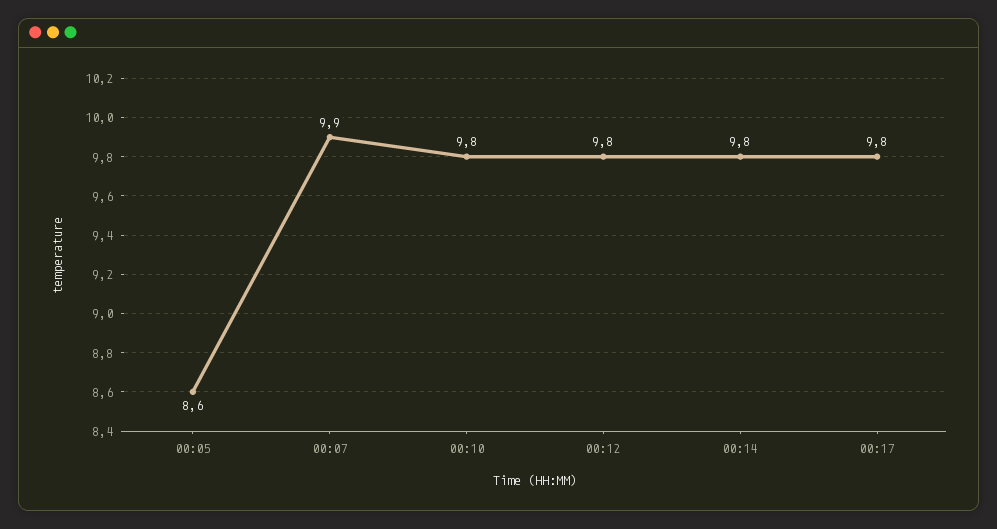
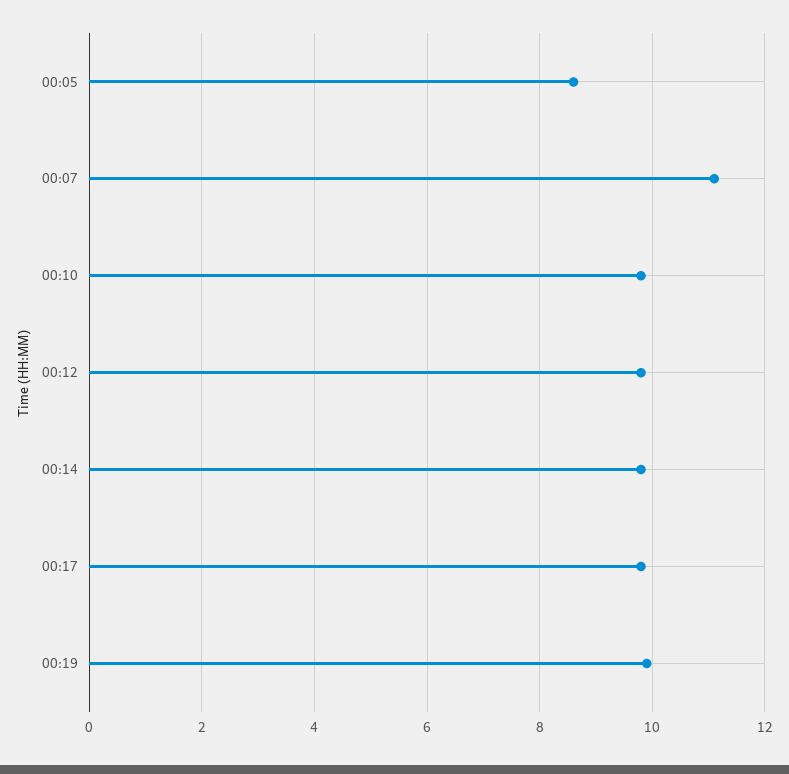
00:07: 9.9 -> 11
00:19: none -> 10

